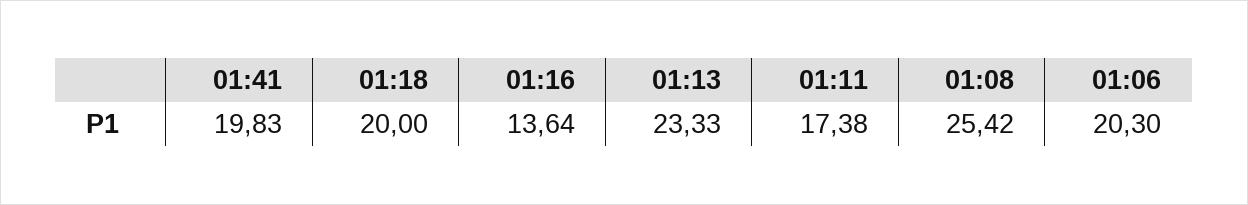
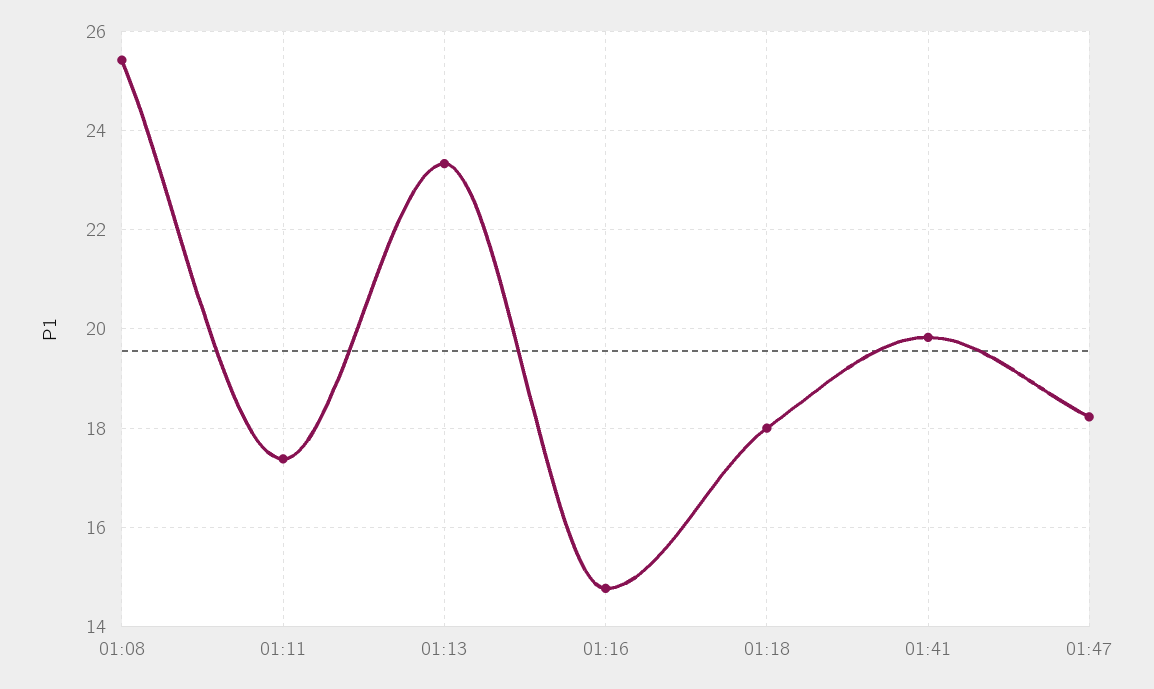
01:18: 20 -> 18
01:16: 13.64 -> 14.8
01:06: 20.3 -> none
01:47: none -> 18.2

